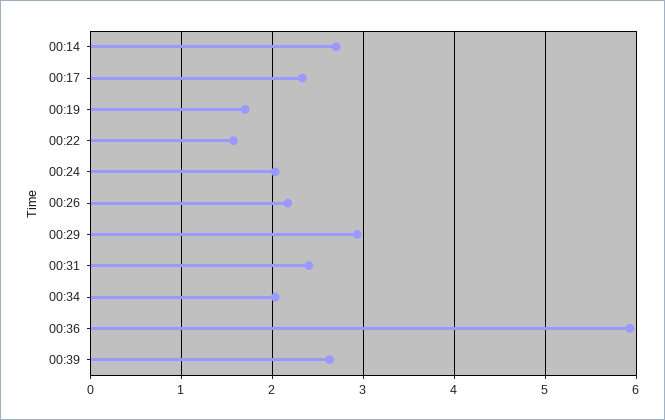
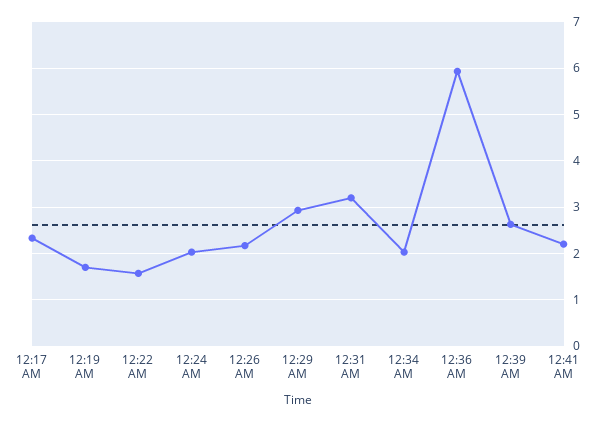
00:14: 2.7 -> none
00:31: 2.4 -> 3.2
12:41 AM: none -> 2.2

